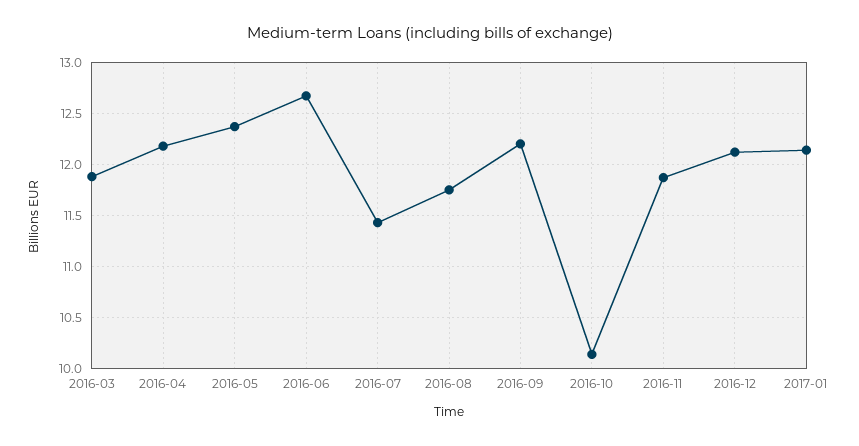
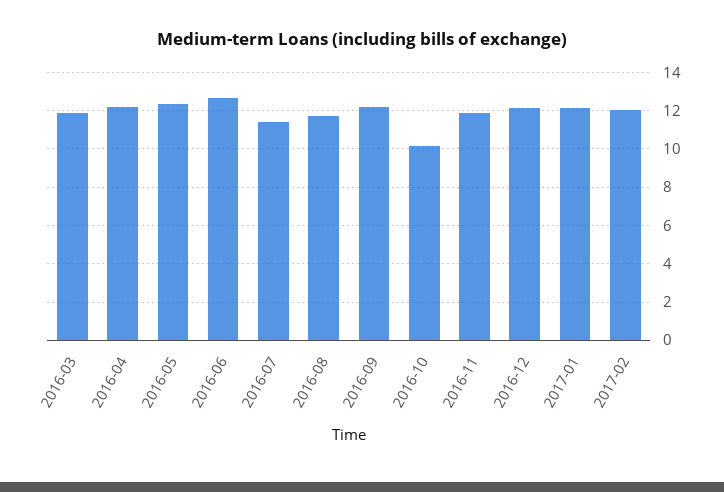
2017-02: none -> 12

